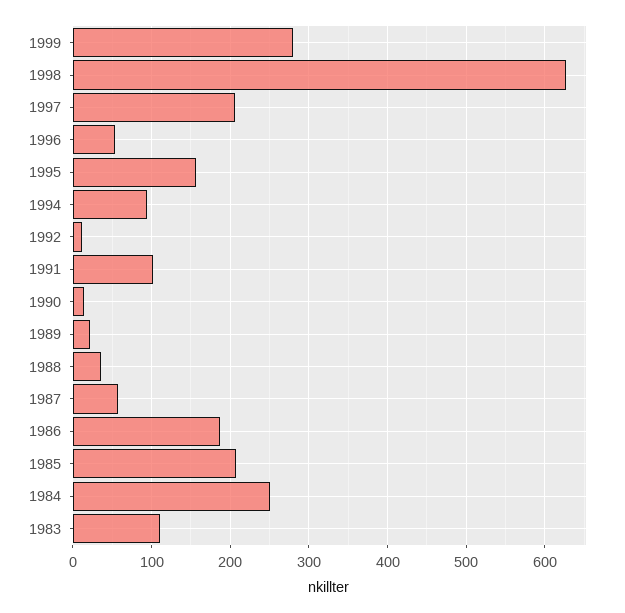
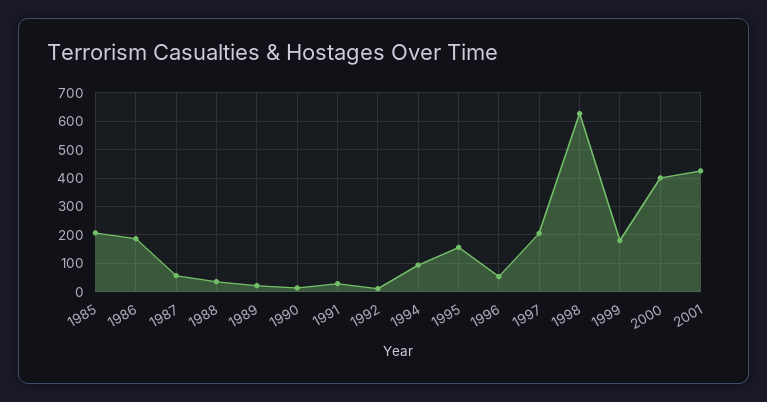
1999: 280 -> 175
1991: 100 -> 25
1984: 250 -> none
1983: 110 -> none
2000: none -> 400
2001: none -> 425

